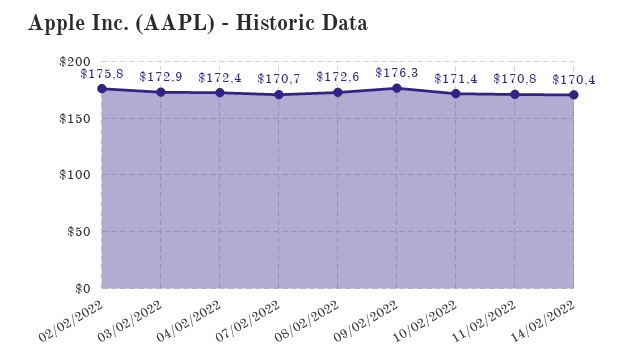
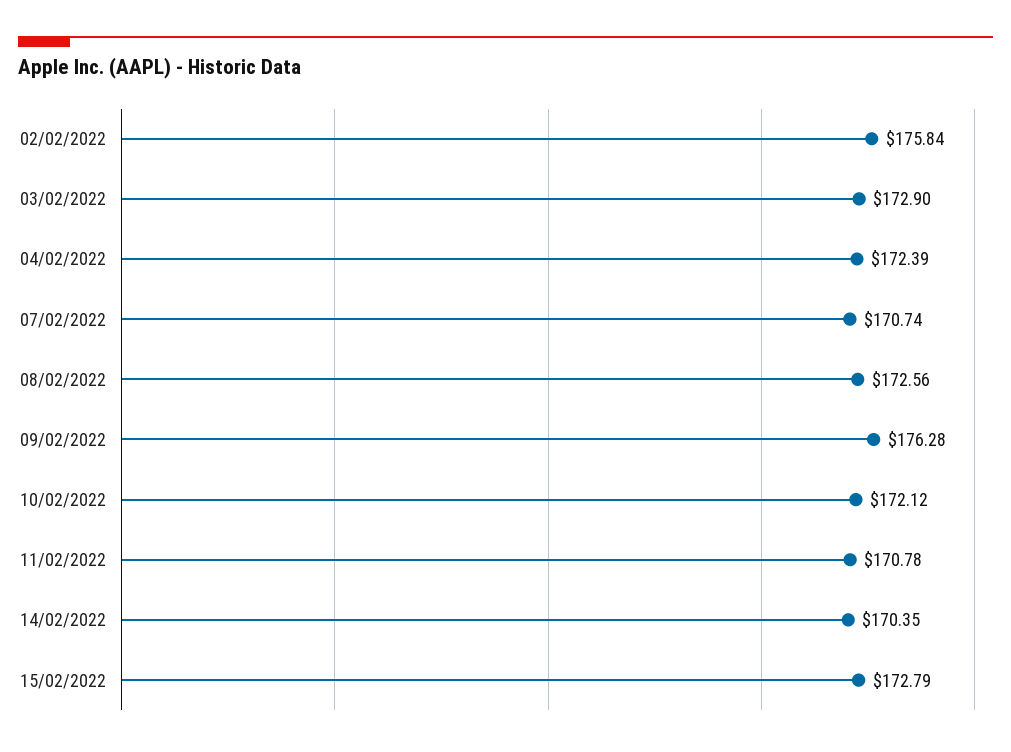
10/02/2022: 171.4 -> 172.12
15/02/2022: none -> 172.79

